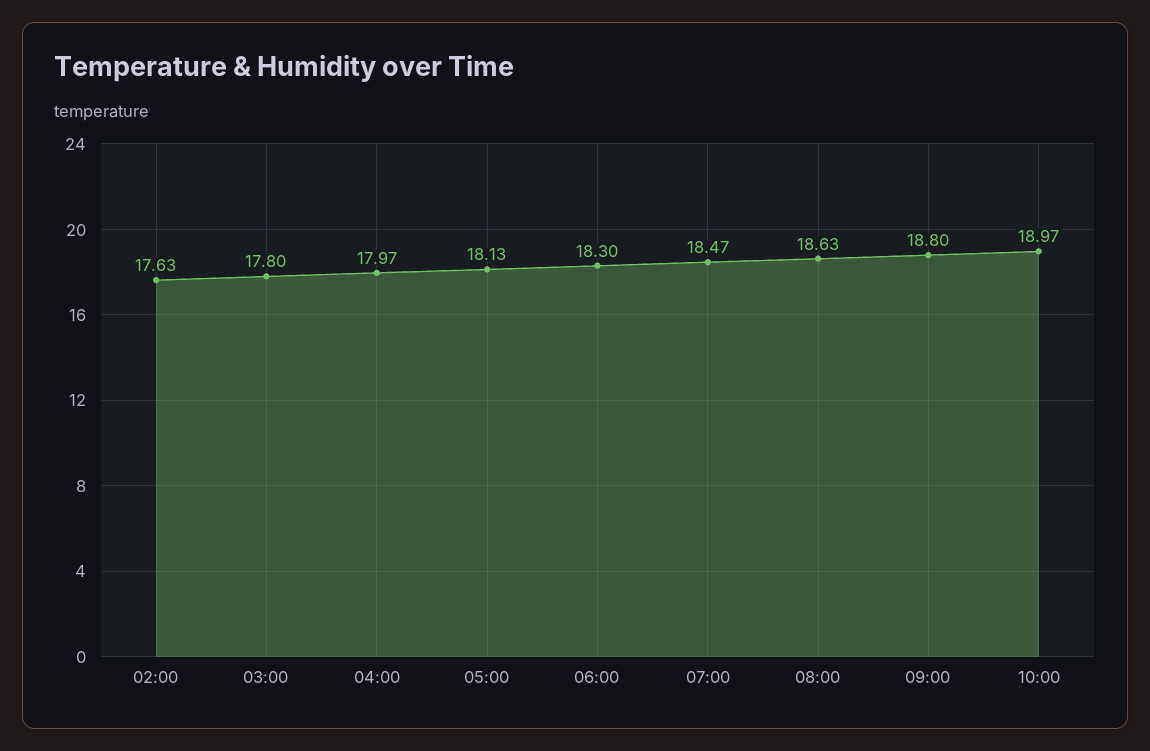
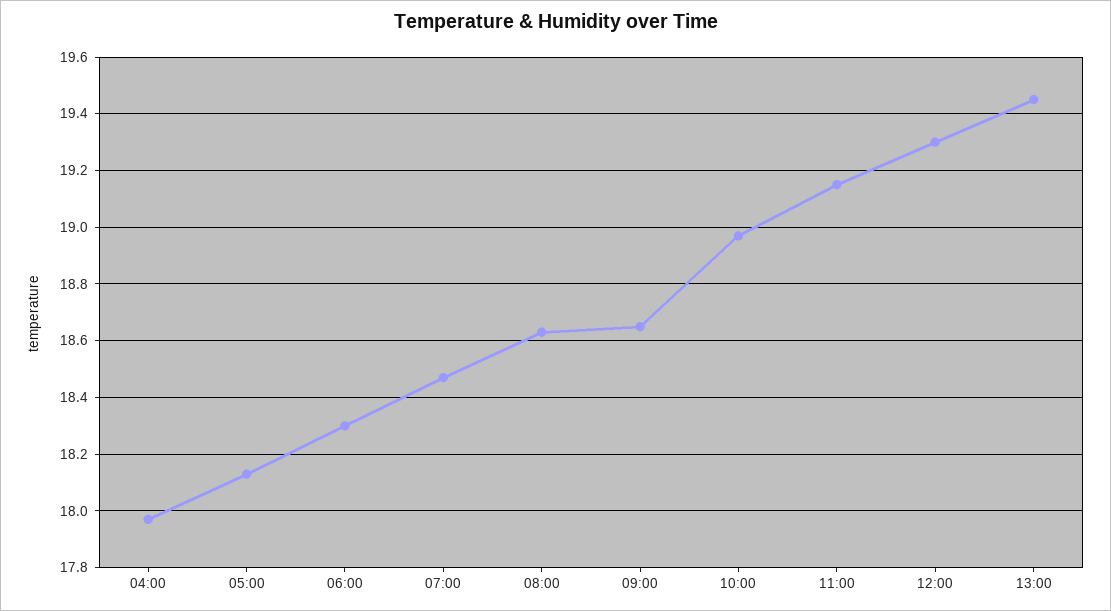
02:00: 17.63 -> none
03:00: 17.8 -> none
09:00: 18.8 -> 18.65
11:00: none -> 19.15
12:00: none -> 19.3
13:00: none -> 19.45

